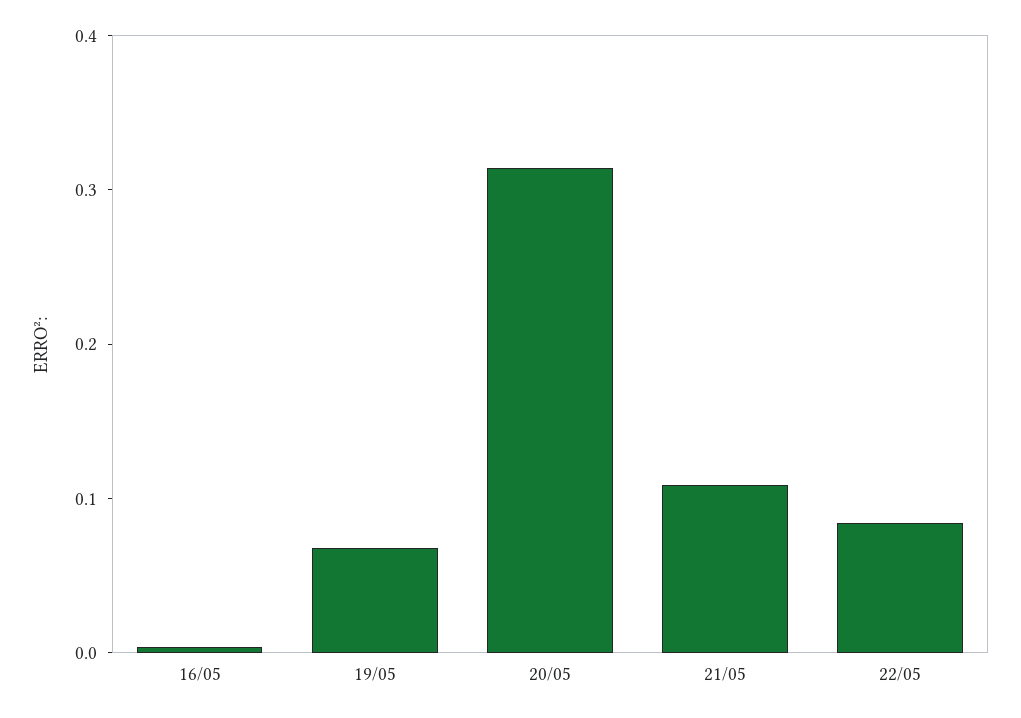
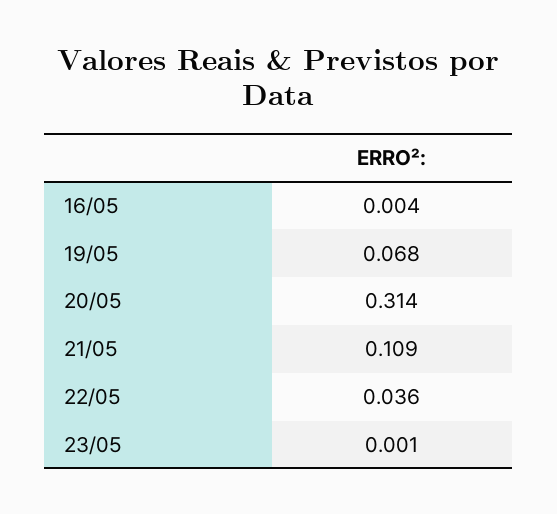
22/05: 0.08 -> 0.036
23/05: none -> 0.001

